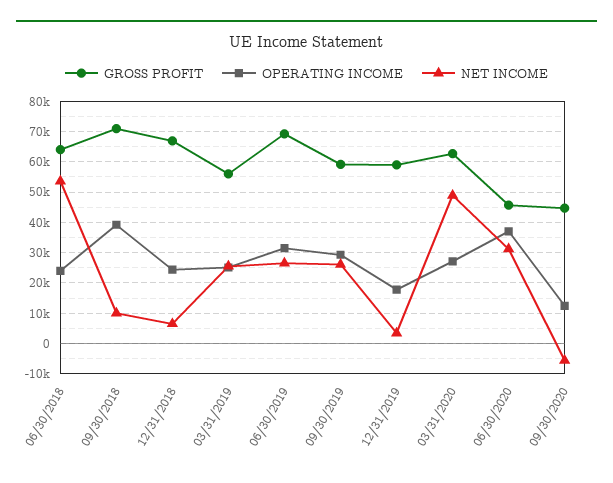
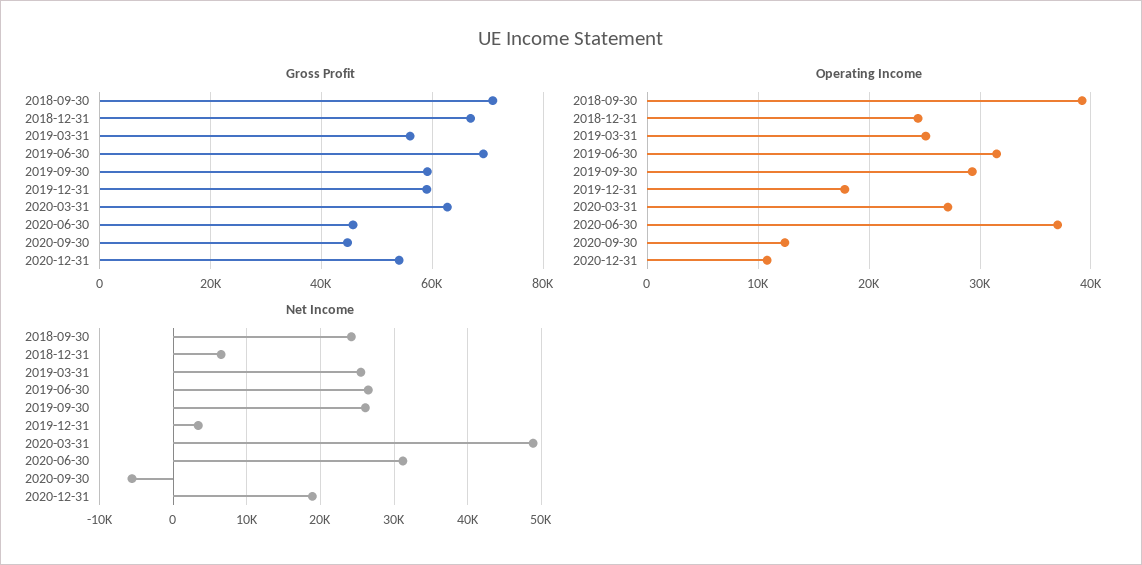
GROSS PROFIT, 06/30/2018: 64000 -> none
OPERATING INCOME, 06/30/2018: 24000 -> none
NET INCOME, 06/30/2018: 54000 -> none
NET INCOME, 09/30/2018: 10000 -> 24000
GROSS PROFIT, 2020-12-31: none -> 54000
OPERATING INCOME, 2020-12-31: none -> 11000
NET INCOME, 2020-12-31: none -> 19000

